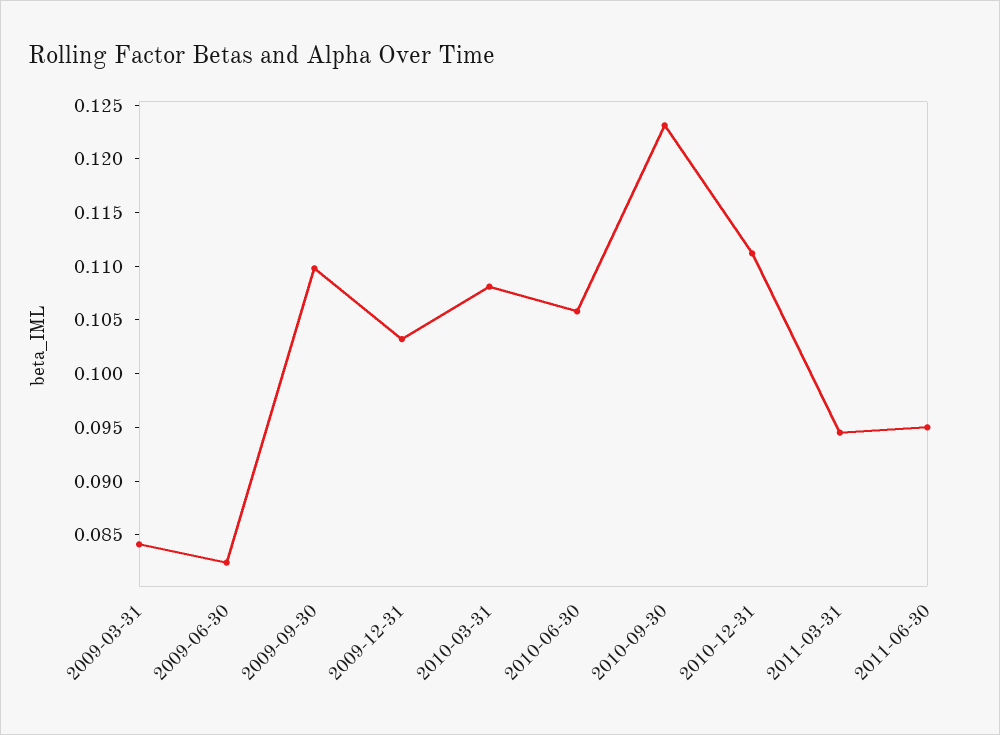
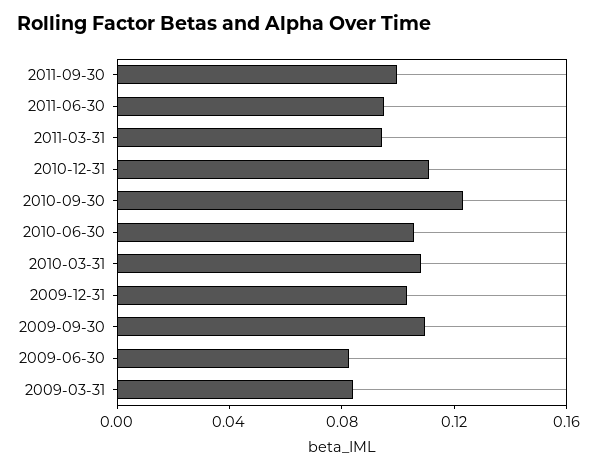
2011-09-30: none -> 0.1

